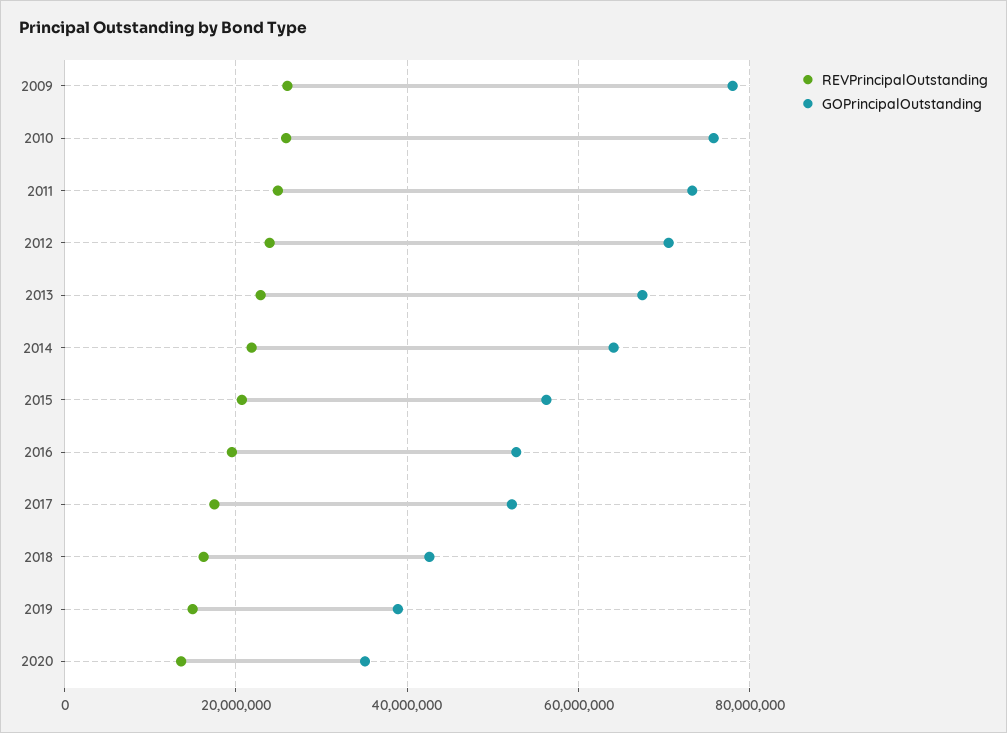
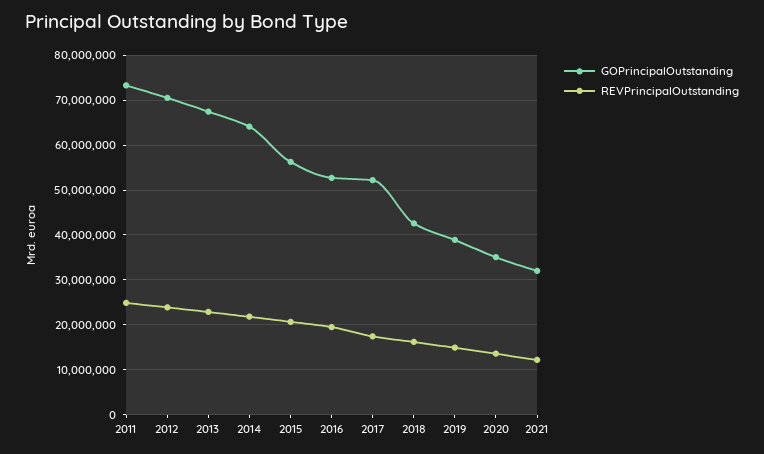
REVPrincipalOutstanding, 2009: 26000000 -> none
GOPrincipalOutstanding, 2009: 78000000 -> none
REVPrincipalOutstanding, 2010: 26000000 -> none
GOPrincipalOutstanding, 2010: 76000000 -> none
GOPrincipalOutstanding, 2021: none -> 32000000
REVPrincipalOutstanding, 2021: none -> 12000000

